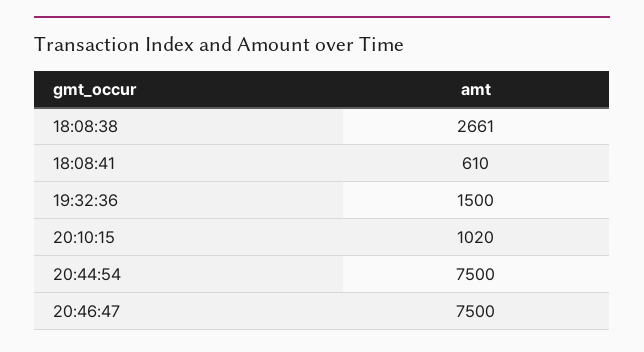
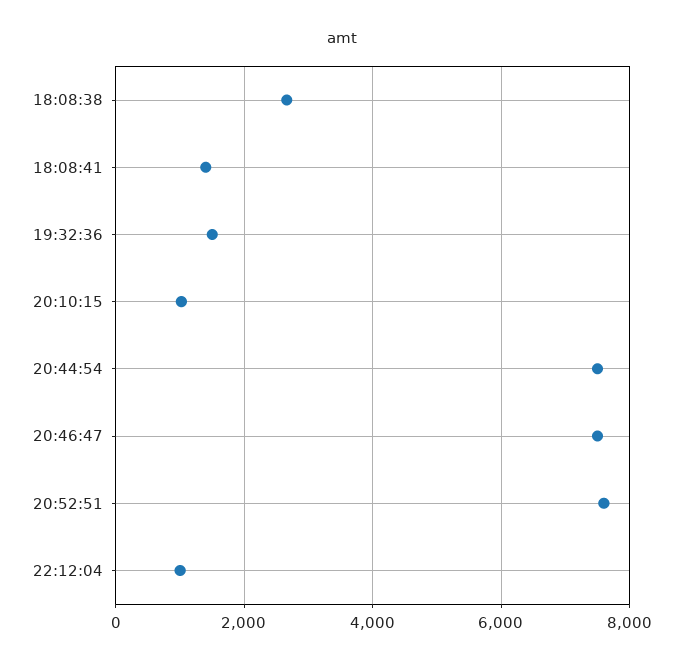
18:08:41: 610 -> 1400
20:52:51: none -> 7600
22:12:04: none -> 1000

